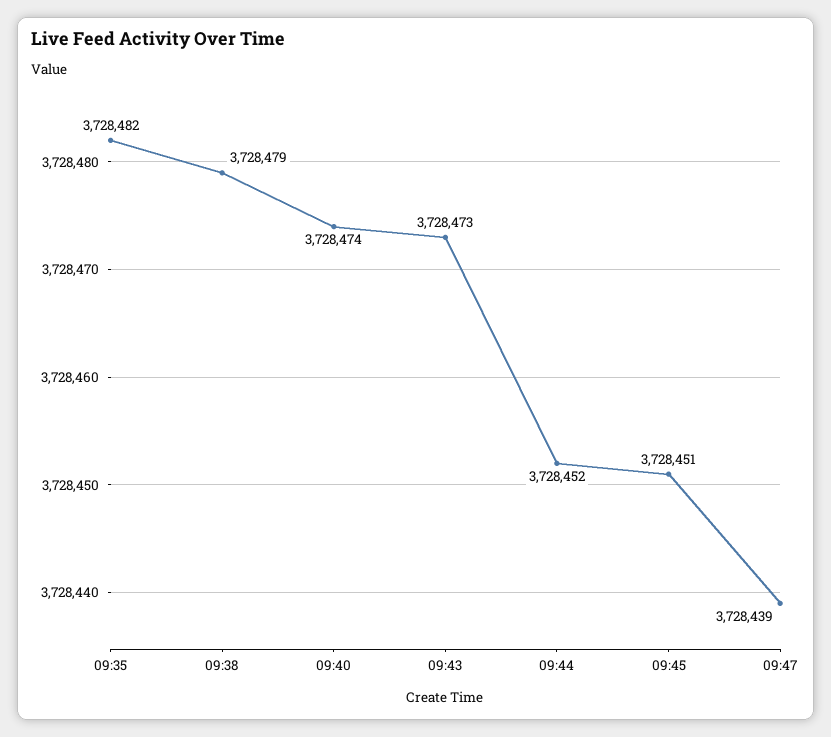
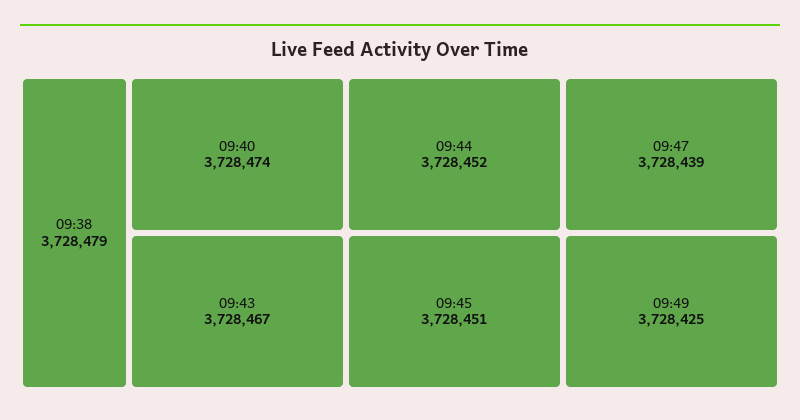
09:35: 3728482 -> none
09:43: 3728473 -> 3728467
09:49: none -> 3728425

